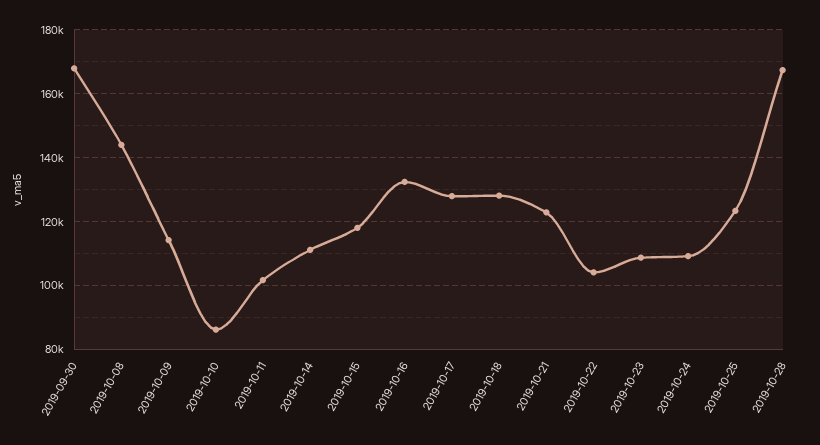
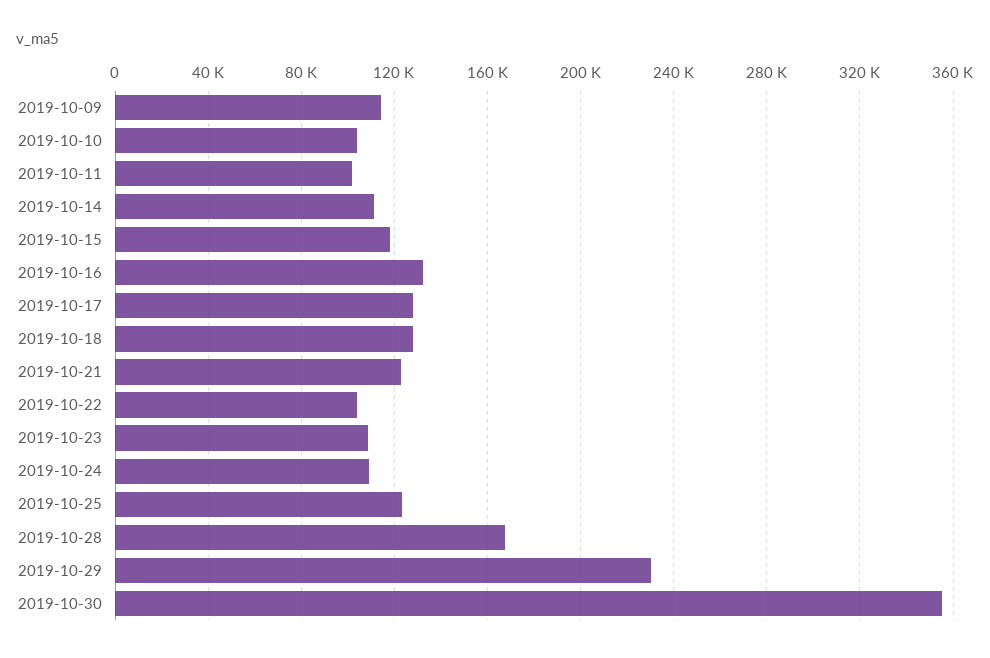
2019-09-30: 168000 -> none
2019-10-08: 144000 -> none
2019-10-10: 86000 -> 105000
2019-10-29: none -> 230000
2019-10-30: none -> 355000

